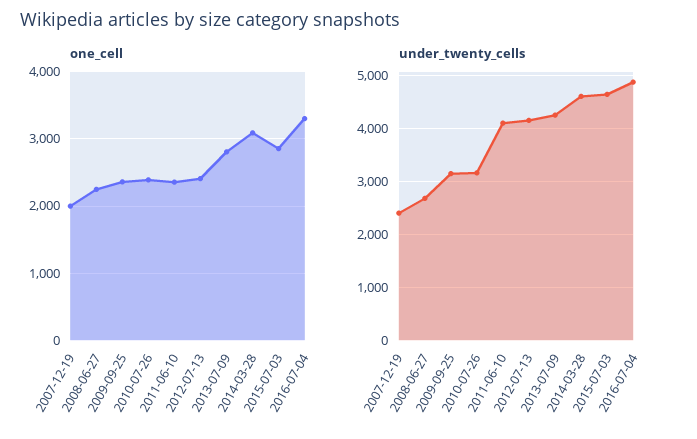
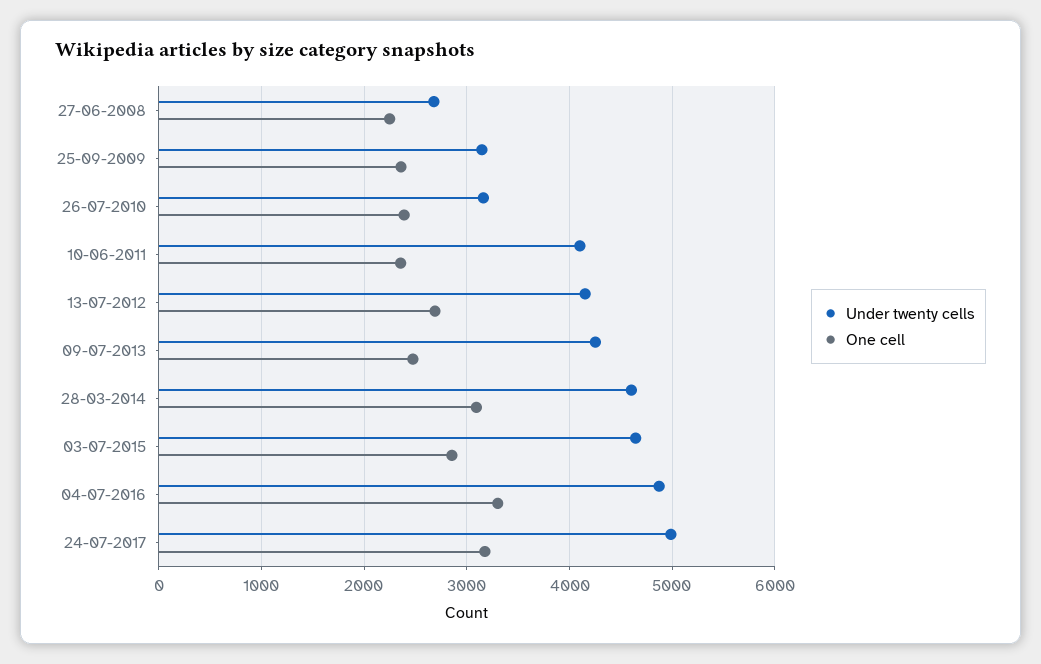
one_cell, 2007-12-19: 2000 -> none
one_cell, 2012-07-13: 2400 -> 2700
one_cell, 2013-07-09: 2800 -> 2500
under_twenty_cells, 2007-12-19: 2400 -> none
under_twenty_cells, 24-07-2017: none -> 5000
one_cell, 24-07-2017: none -> 3200

